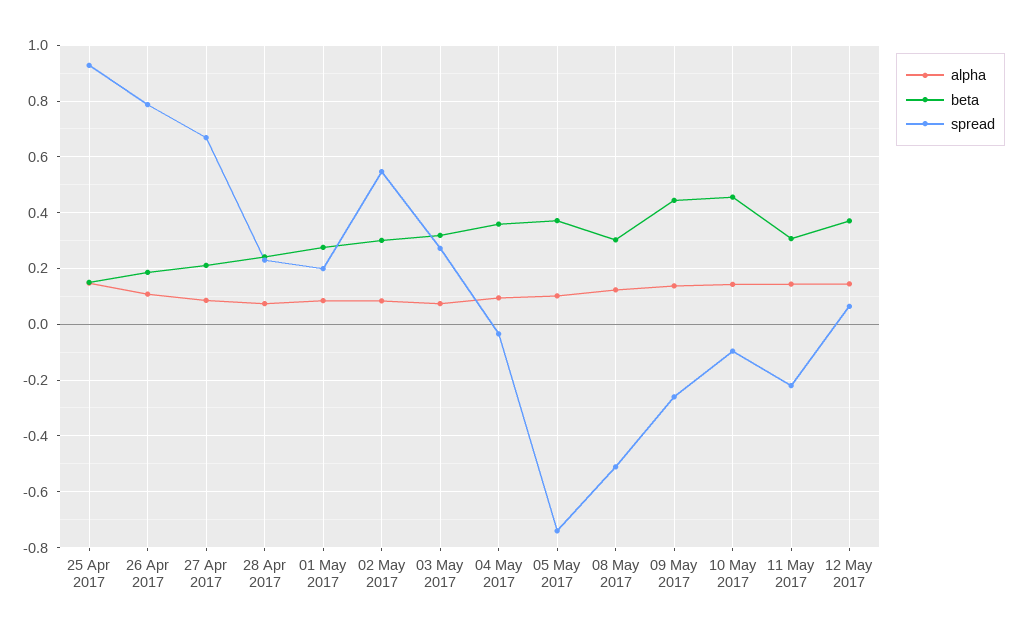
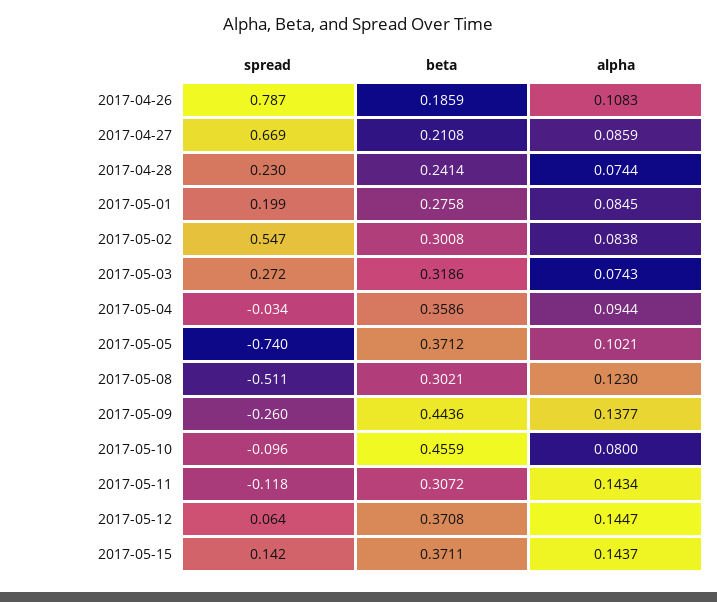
alpha, 25 Apr 2017: 0.15 -> none
beta, 25 Apr 2017: 0.15 -> none
spread, 25 Apr 2017: 0.925 -> none
alpha, 10 May 2017: 0.15 -> 0.08
spread, 11 May 2017: -0.225 -> -0.118
spread, 2017-05-15: none -> 0.142
beta, 2017-05-15: none -> 0.3711
alpha, 2017-05-15: none -> 0.1437

